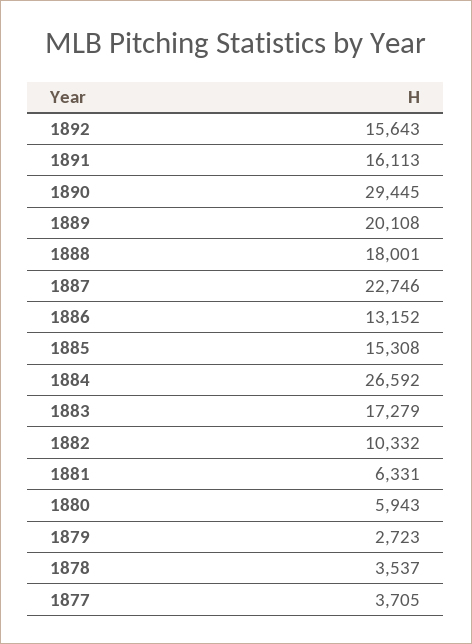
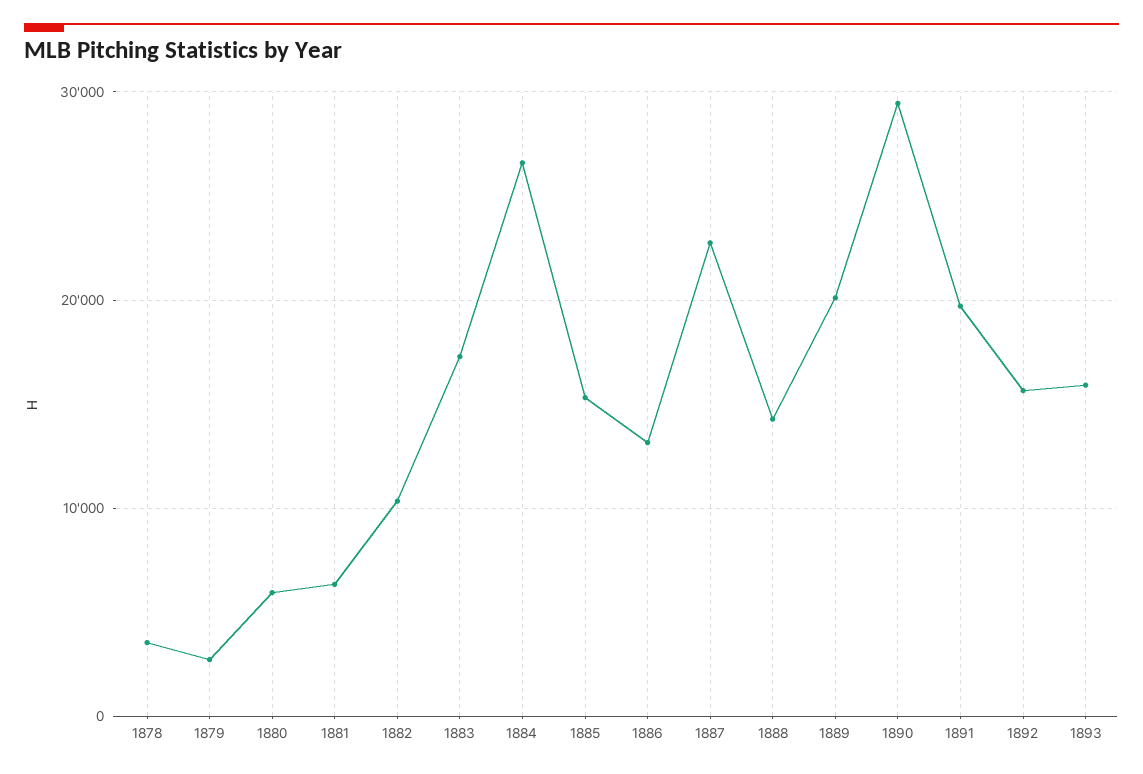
1891: 16113 -> 20000
1888: 18001 -> 14000
1877: 3705 -> none
1893: none -> 16000

